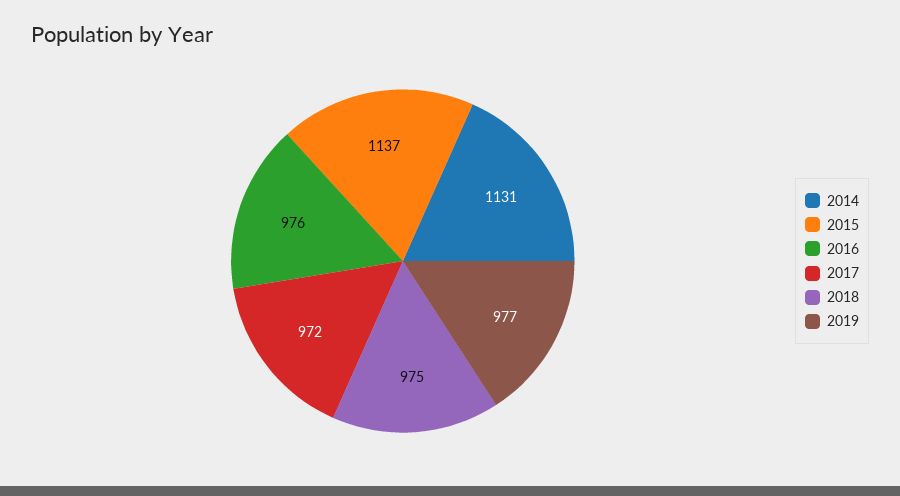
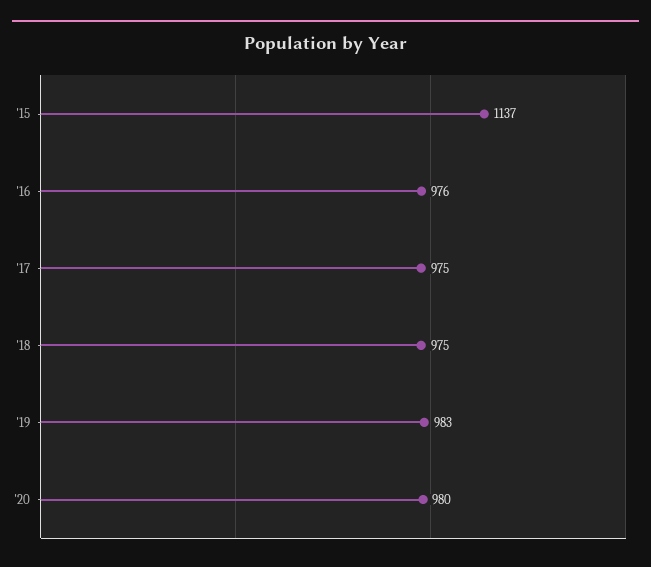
2014: 1131 -> none
2017: 972 -> 975
2019: 977 -> 983
'20: none -> 980

